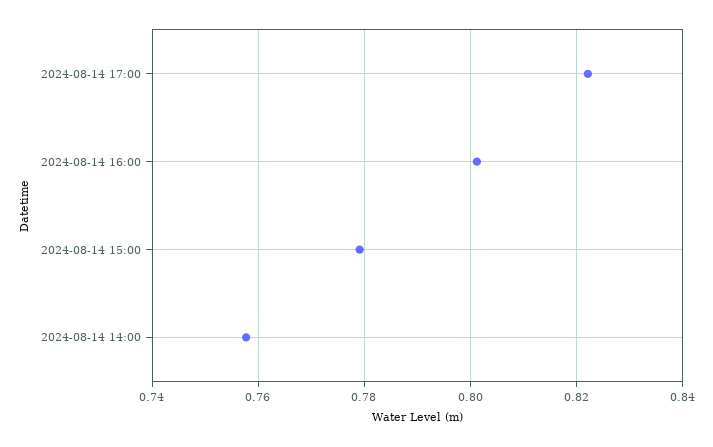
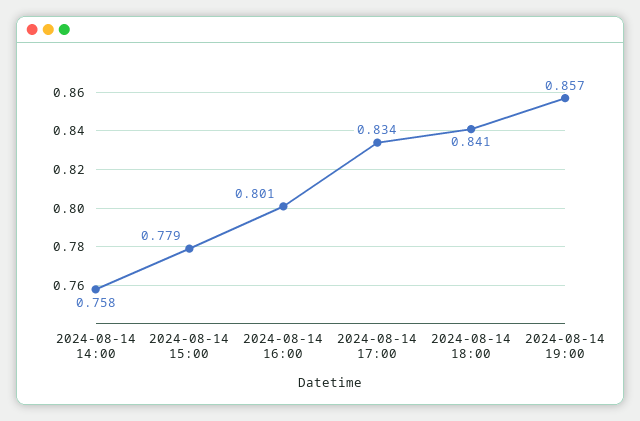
2024-08-14 17:00: 0.822 -> 0.834
2024-08-14 18:00: none -> 0.841
2024-08-14 19:00: none -> 0.857

